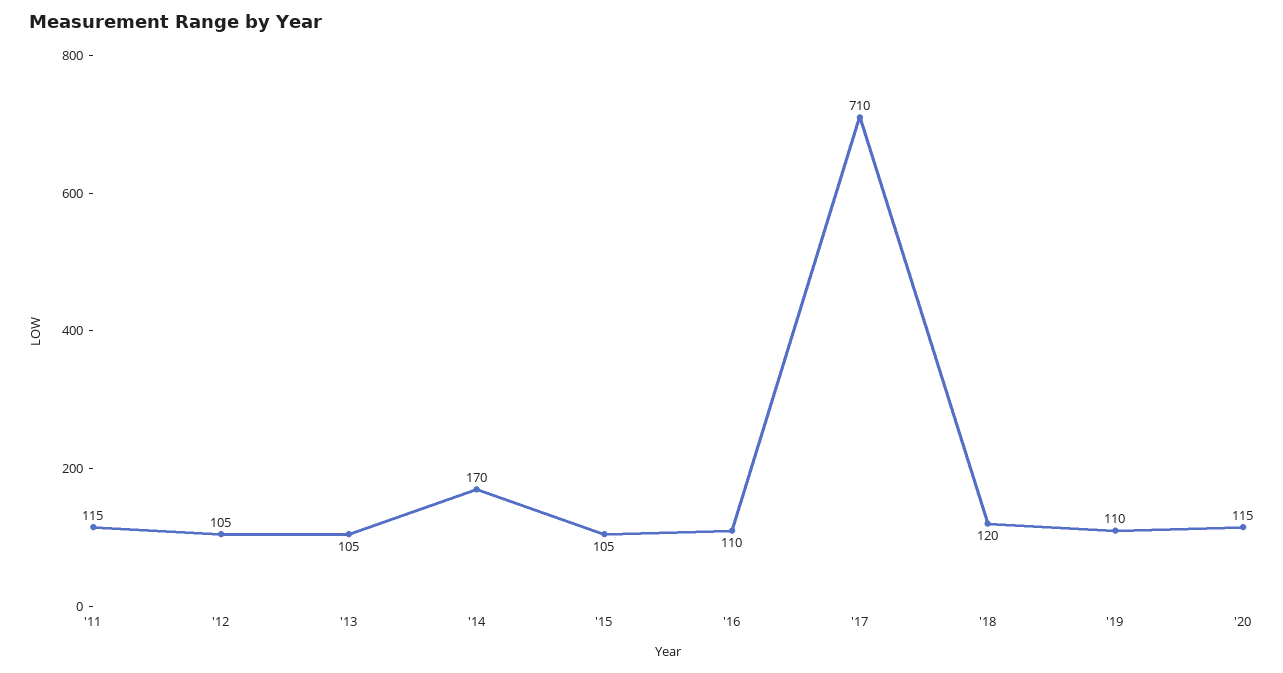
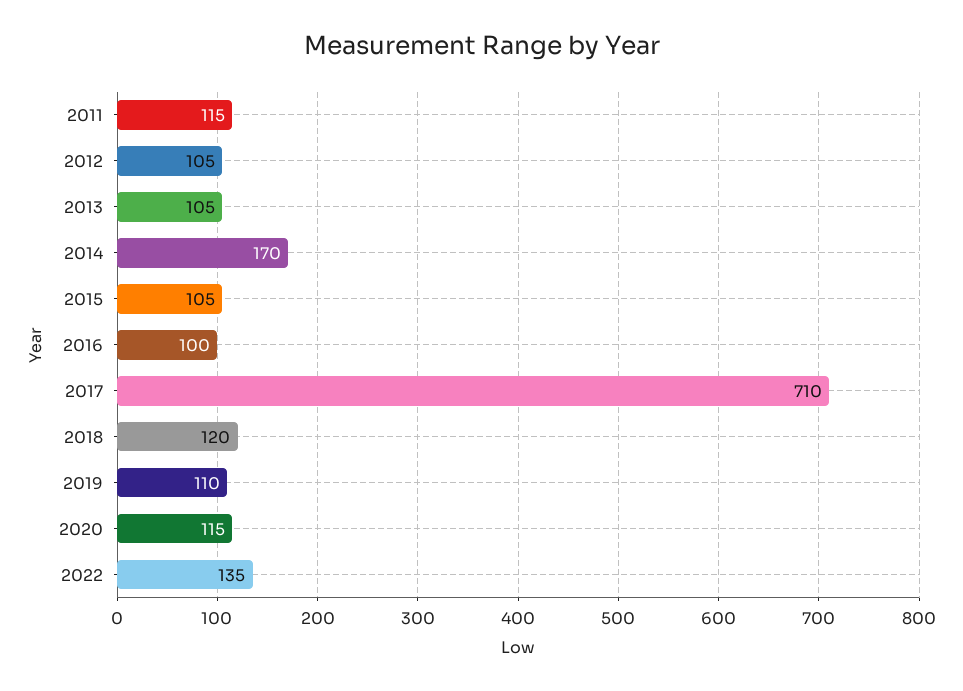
'16: 110 -> 100
2022: none -> 135

